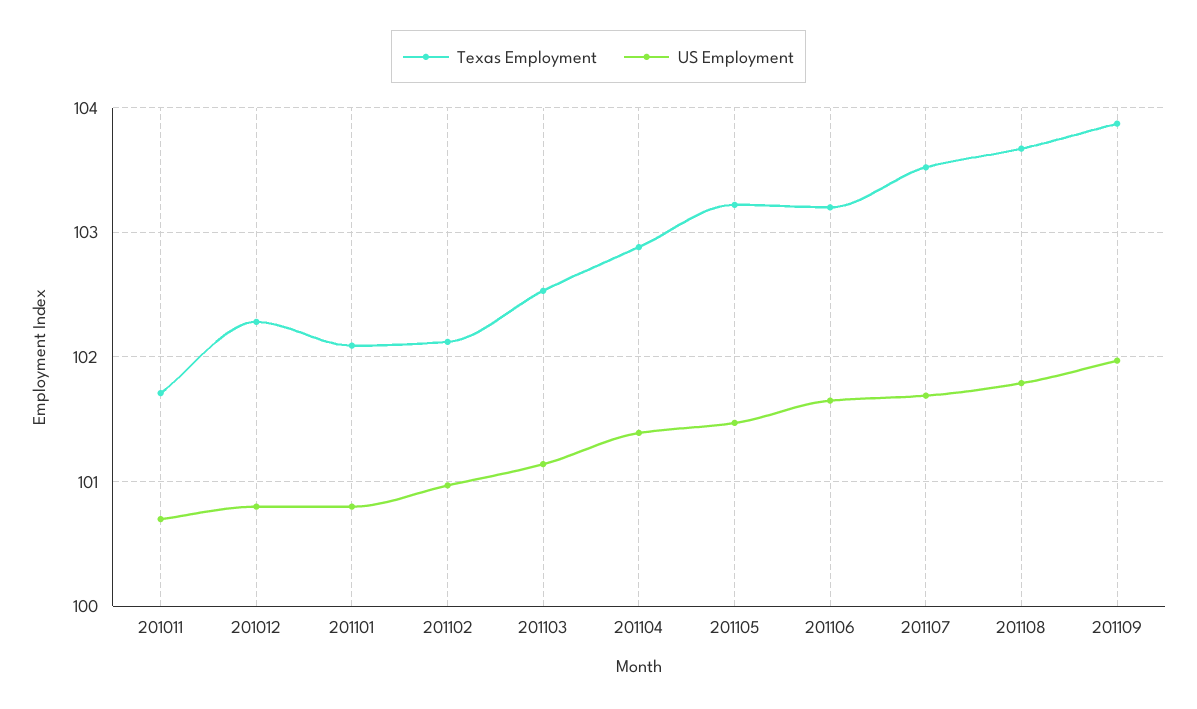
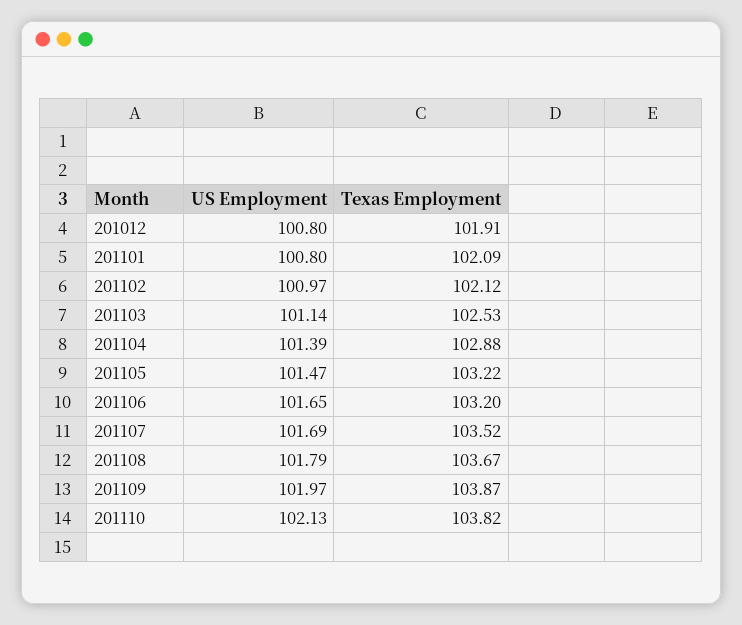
Texas Employment, 201011: 101.7 -> none
US Employment, 201011: 100.7 -> none
Texas Employment, 201012: 102.3 -> 101.91
US Employment, 201110: none -> 102.13
Texas Employment, 201110: none -> 103.82

